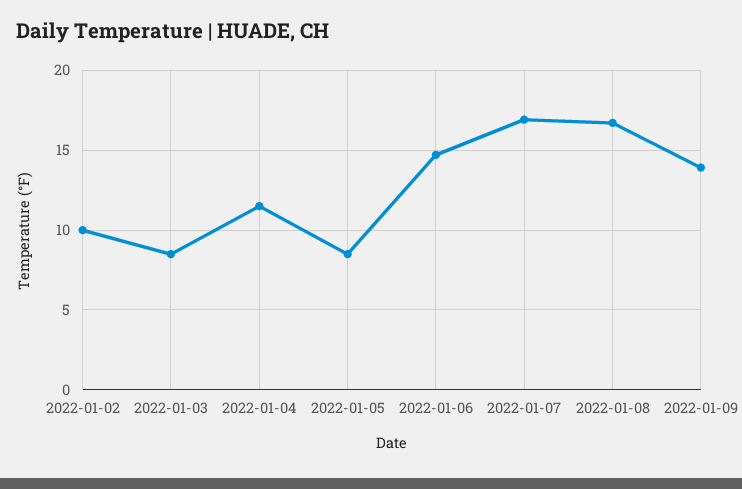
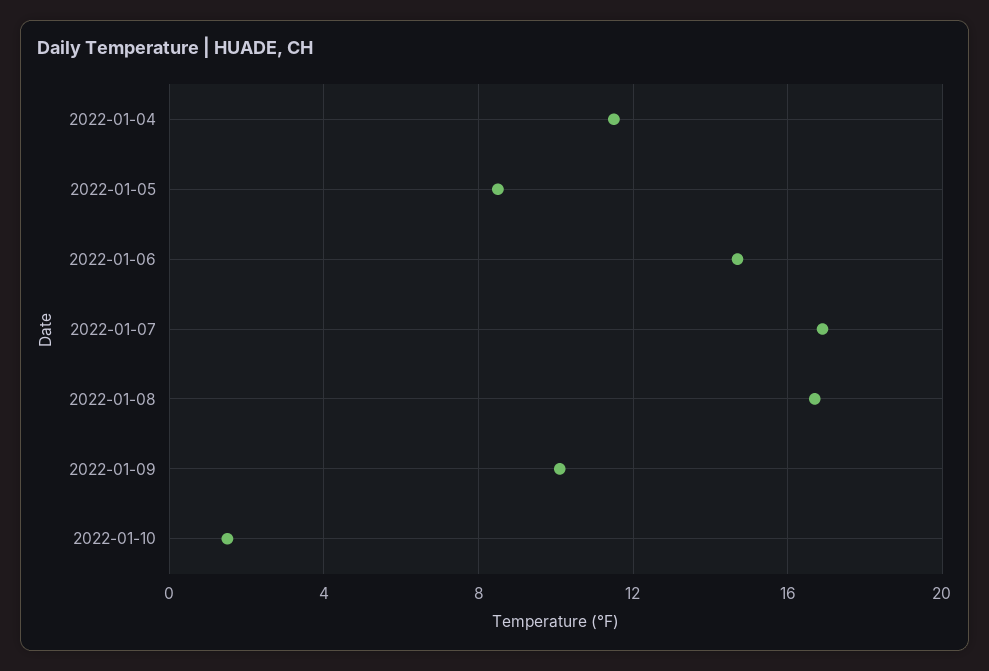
2022-01-02: 10 -> none
2022-01-03: 8.5 -> none
2022-01-09: 14 -> 10
2022-01-10: none -> 1.5

